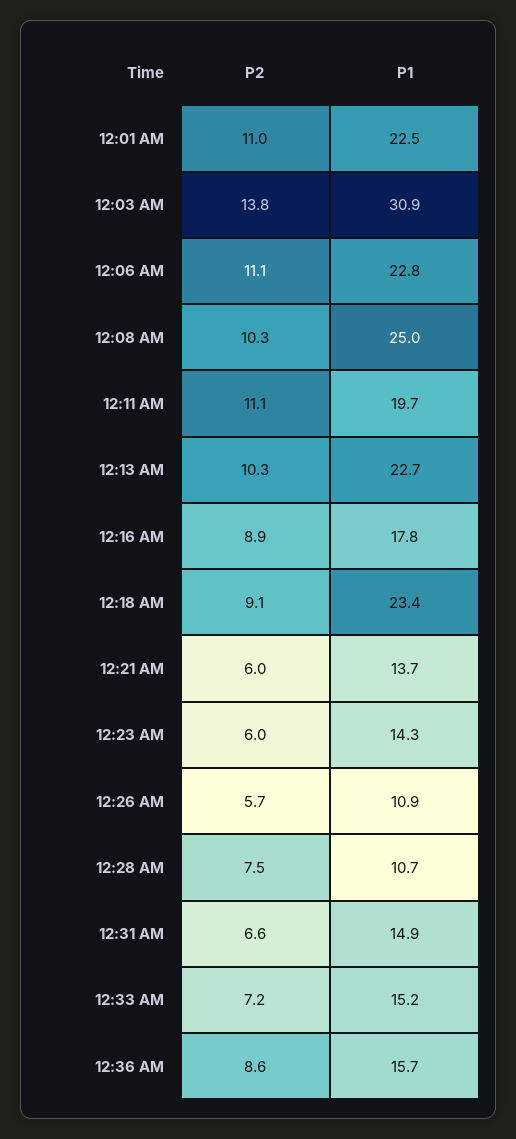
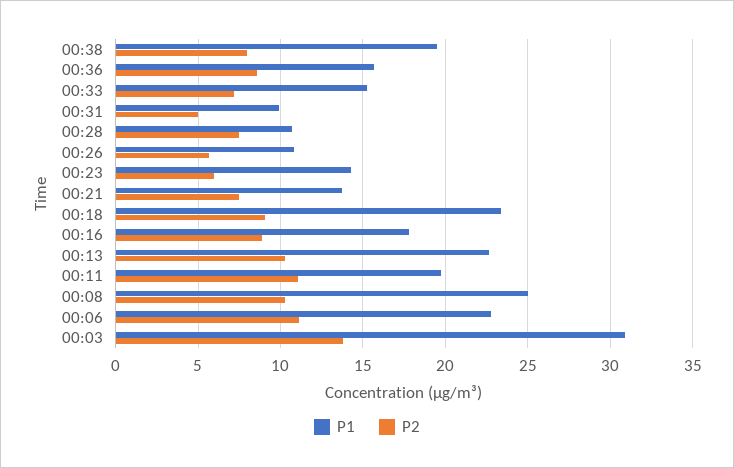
P2, 12:01 AM: 11 -> none
P1, 12:01 AM: 22.5 -> none
P2, 12:21 AM: 6 -> 7.5
P2, 12:31 AM: 6.6 -> 5
P1, 12:31 AM: 14.9 -> 10
P1, 00:38: none -> 19.5
P2, 00:38: none -> 8

